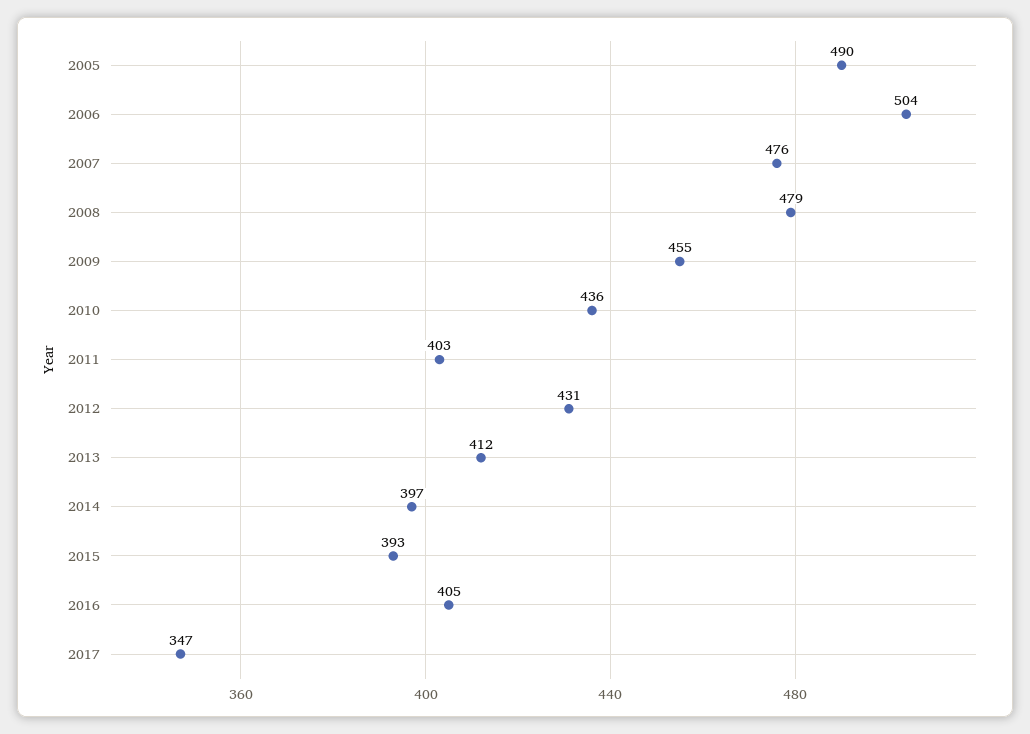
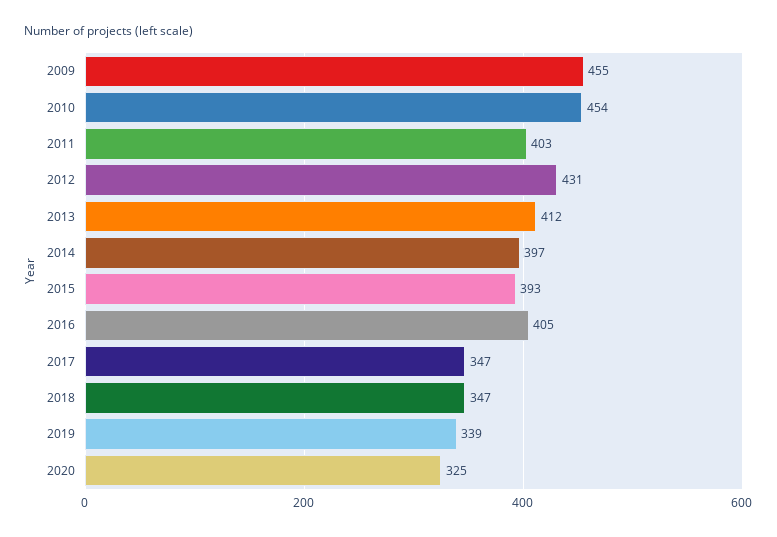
2005: 490 -> none
2006: 504 -> none
2007: 476 -> none
2008: 479 -> none
2010: 436 -> 454
2018: none -> 347
2019: none -> 339
2020: none -> 325

